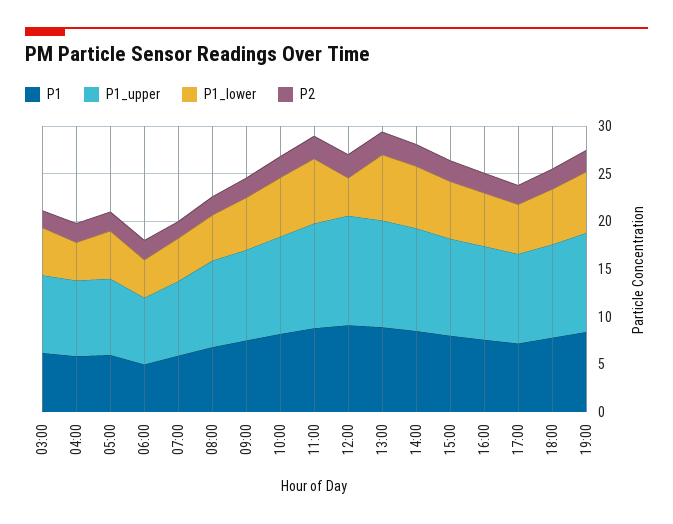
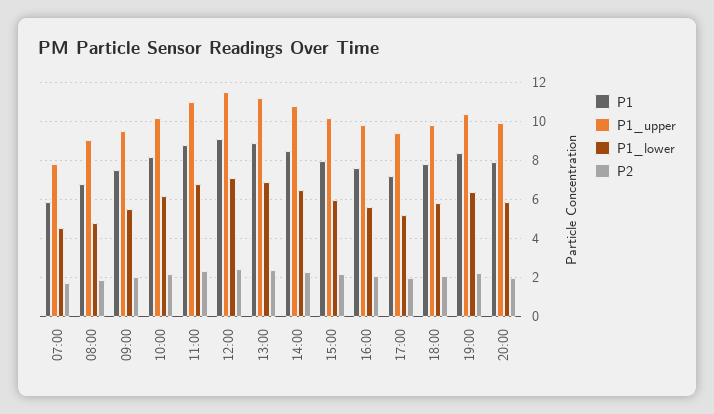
P1, 03:00: 6 -> none
P1_upper, 03:00: 8 -> none
P1_lower, 03:00: 5 -> none
P2, 03:00: 2 -> none
P1, 04:00: 6 -> none
P1_upper, 04:00: 8 -> none
P1_lower, 04:00: 4 -> none
P2, 04:00: 2 -> none
P1, 05:00: 6 -> none
P1_upper, 05:00: 8 -> none
P1_lower, 05:00: 5 -> none
P2, 05:00: 2 -> none
P1, 06:00: 5 -> none
P1_upper, 06:00: 7 -> none
P1_lower, 06:00: 4 -> none
P2, 06:00: 2 -> none
P1_lower, 12:00: 4 -> 7
P1, 20:00: none -> 8
P1_upper, 20:00: none -> 10
P1_lower, 20:00: none -> 6
P2, 20:00: none -> 2

